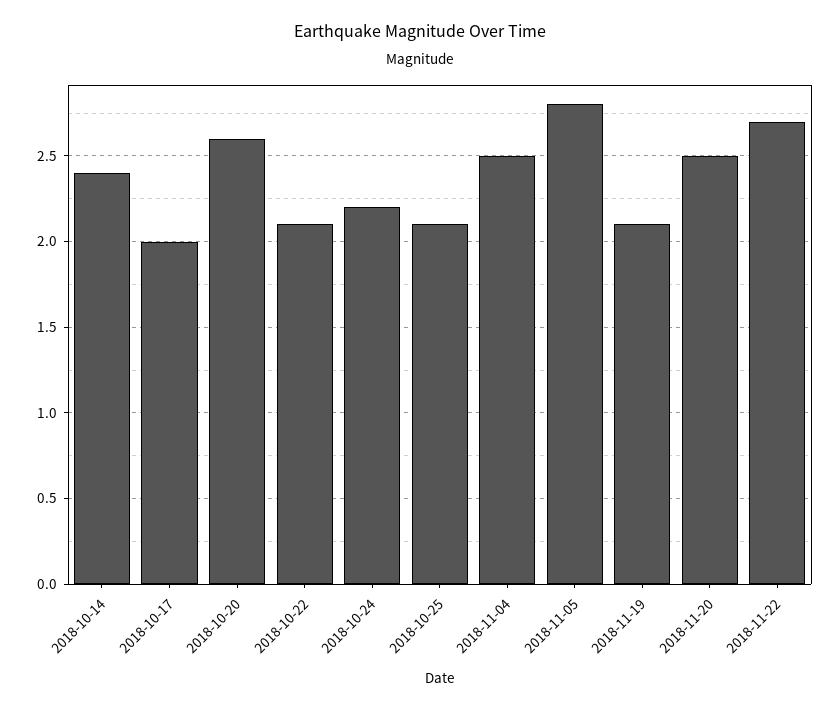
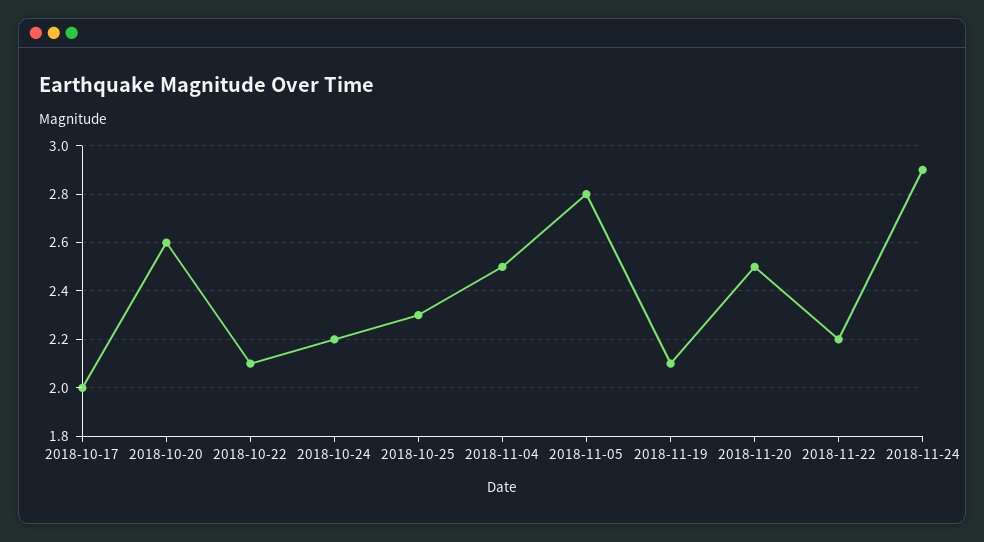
2018-10-14: 2.4 -> none
2018-10-25: 2.1 -> 2.3
2018-11-22: 2.7 -> 2.2
2018-11-24: none -> 2.9

